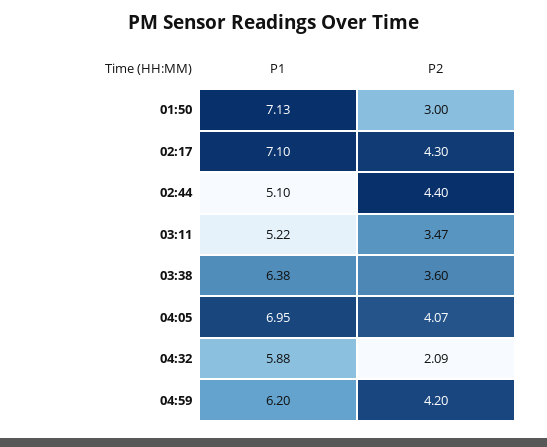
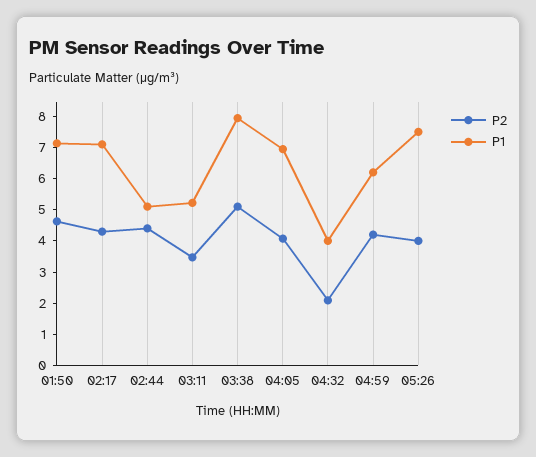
P2, 01:50: 3 -> 4.5
P1, 03:38: 6.38 -> 8
P2, 03:38: 3.6 -> 5
P1, 04:32: 5.88 -> 4
P2, 05:26: none -> 4
P1, 05:26: none -> 7.5

